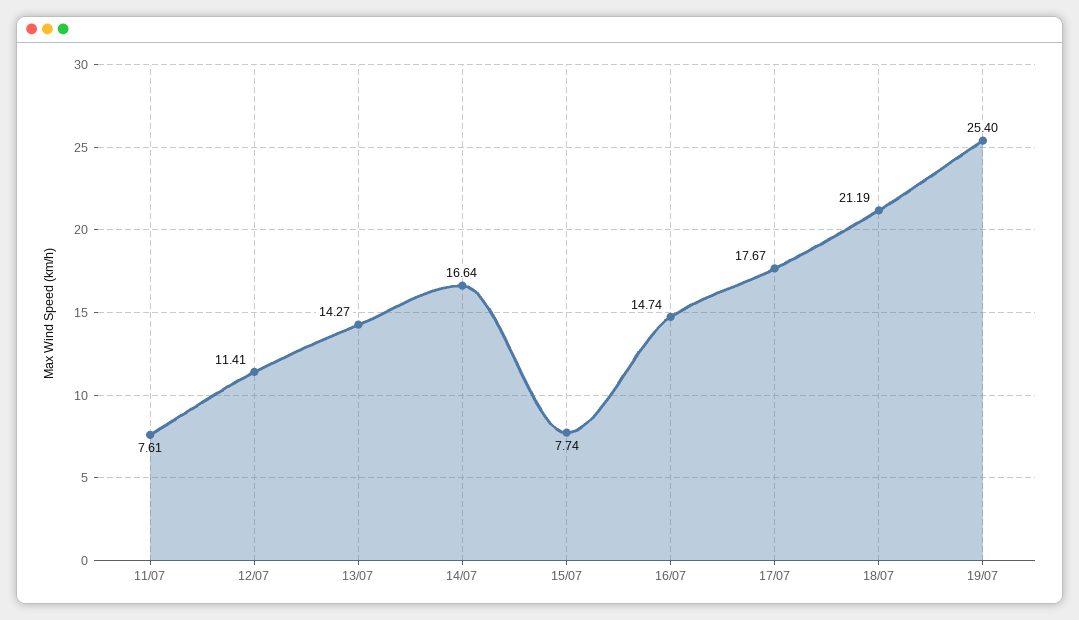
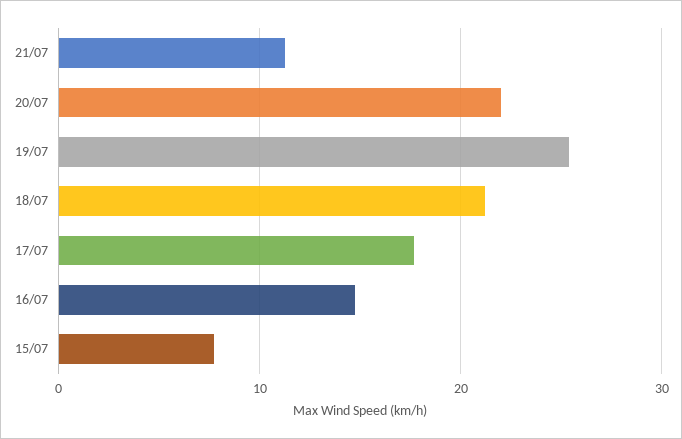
11/07: 7.61 -> none
12/07: 11.41 -> none
13/07: 14.27 -> none
14/07: 16.64 -> none
21/07: none -> 11
20/07: none -> 22

